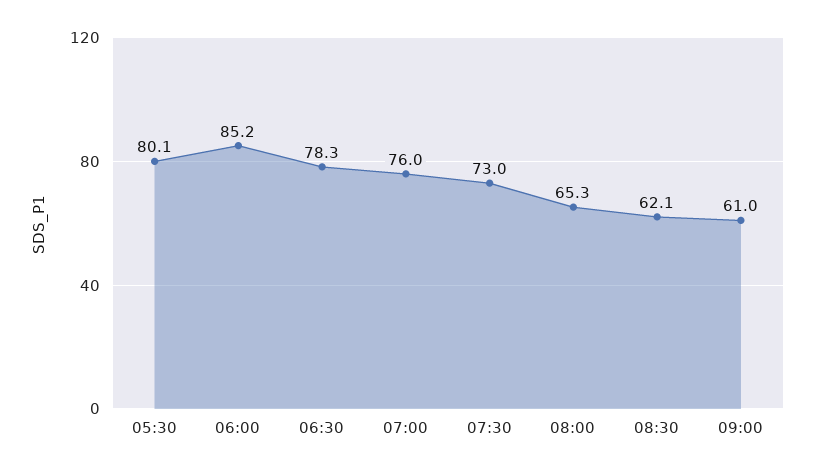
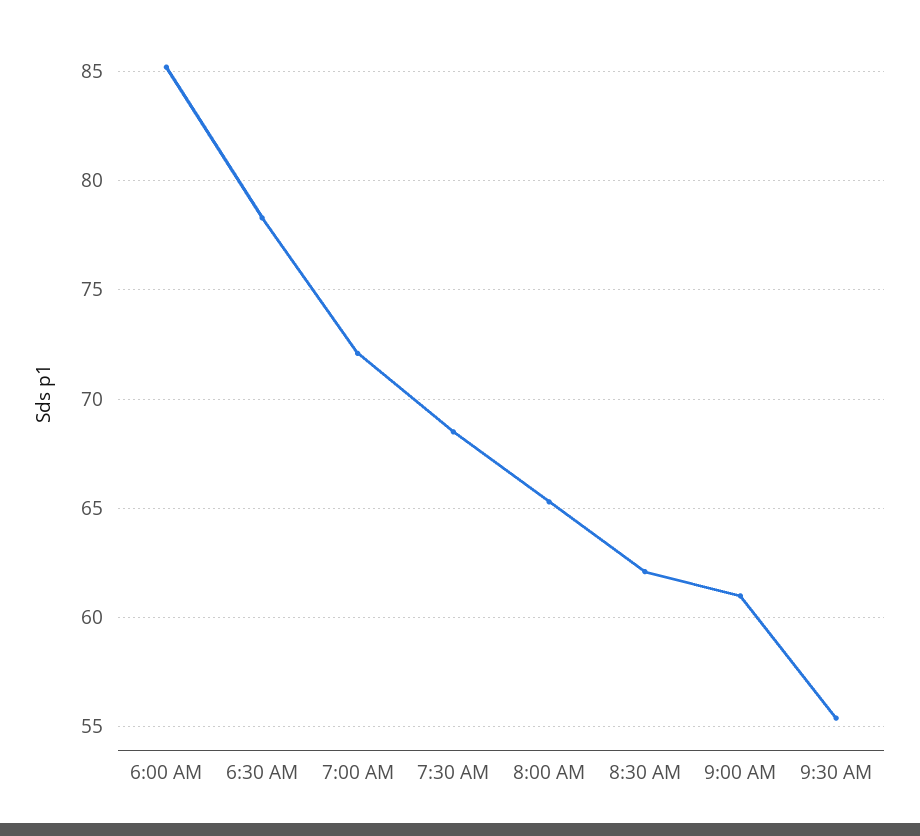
05:30: 80.1 -> none
07:00: 76 -> 72
07:30: 73 -> 68.5
9:30 AM: none -> 55.5

